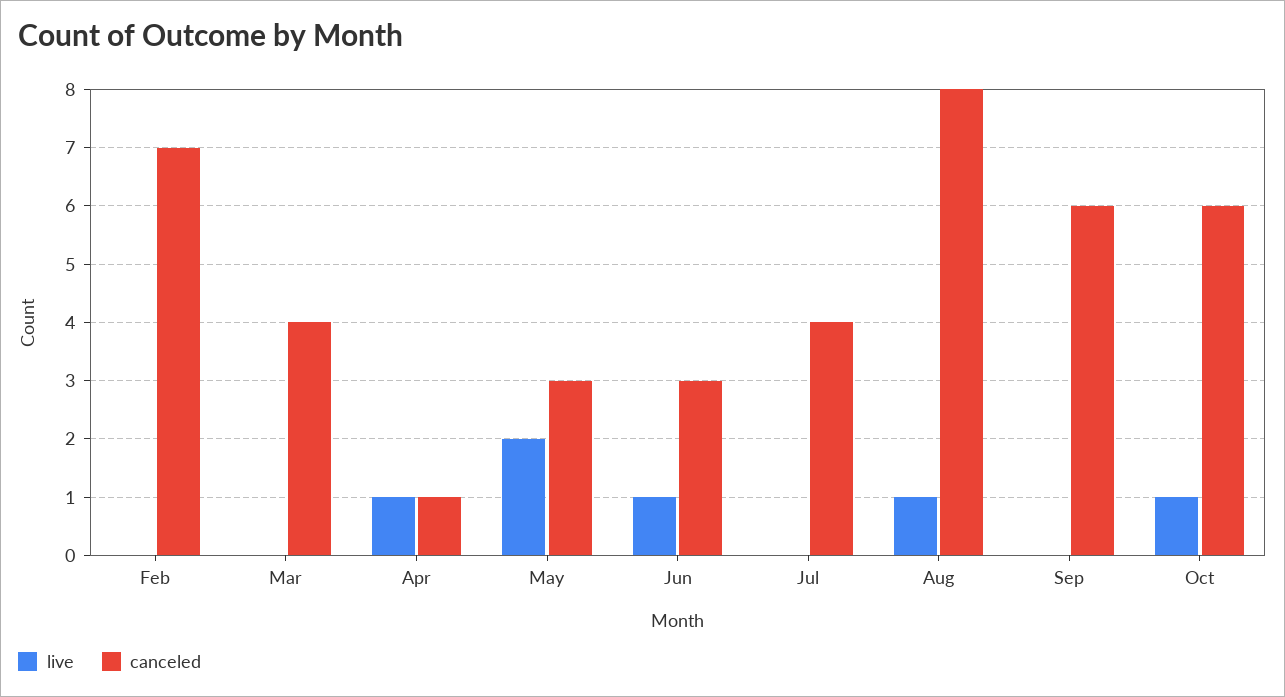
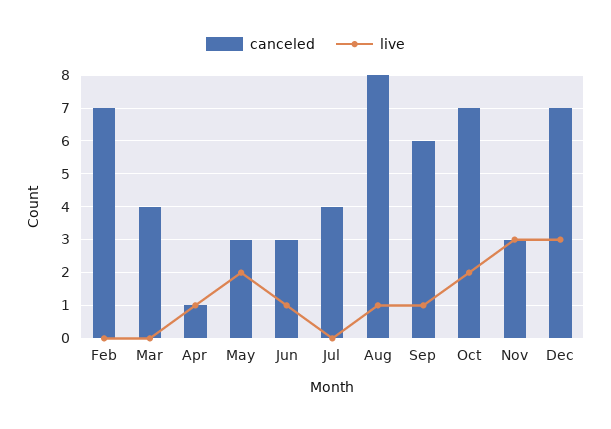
live, Sep: 0 -> 1
live, Oct: 1 -> 2
canceled, Oct: 6 -> 7
canceled, Nov: none -> 3
live, Nov: none -> 3
canceled, Dec: none -> 7
live, Dec: none -> 3

